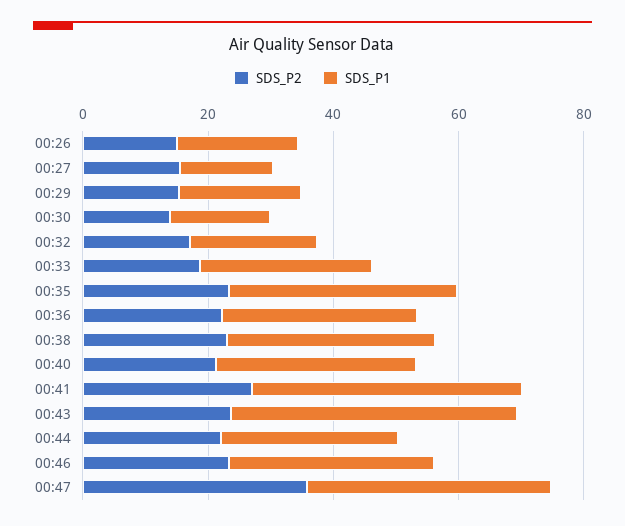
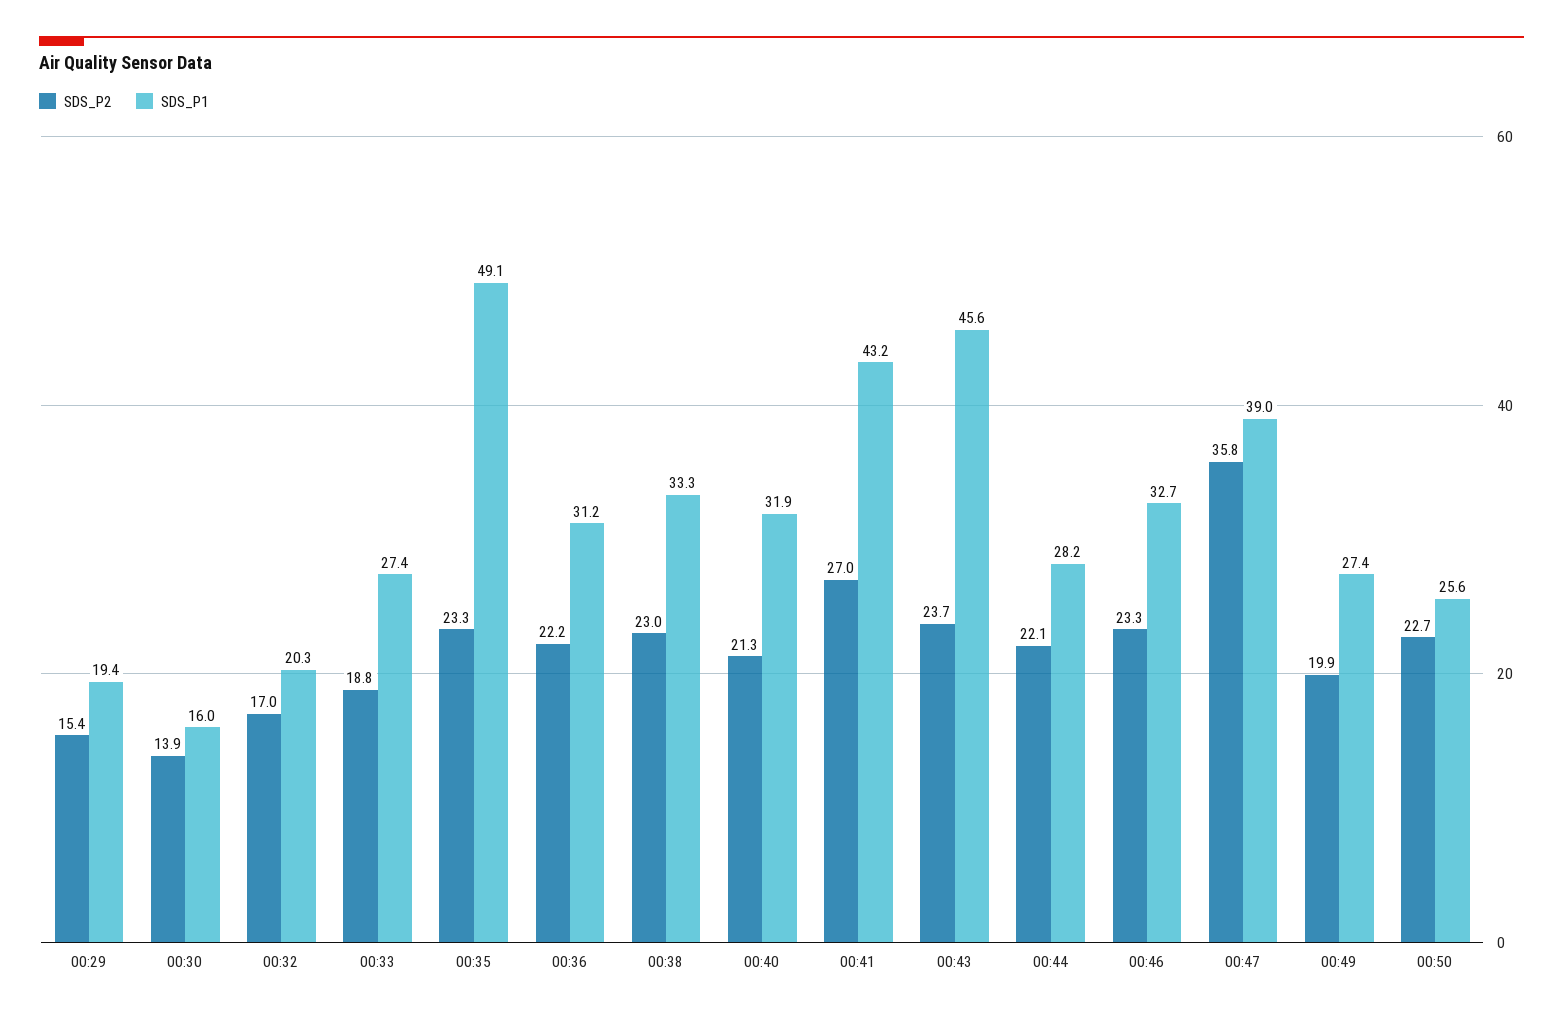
SDS_P2, 00:26: 15 -> none
SDS_P1, 00:26: 20 -> none
SDS_P2, 00:27: 15 -> none
SDS_P1, 00:27: 15 -> none
SDS_P1, 00:35: 35 -> 49.1
SDS_P2, 00:49: none -> 19.9
SDS_P1, 00:49: none -> 27.4
SDS_P2, 00:50: none -> 22.7
SDS_P1, 00:50: none -> 25.6

